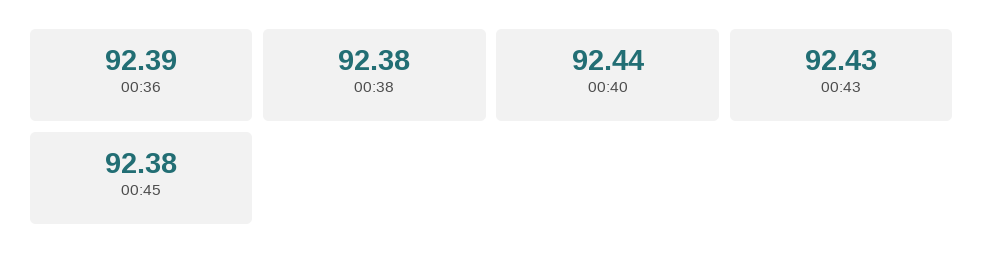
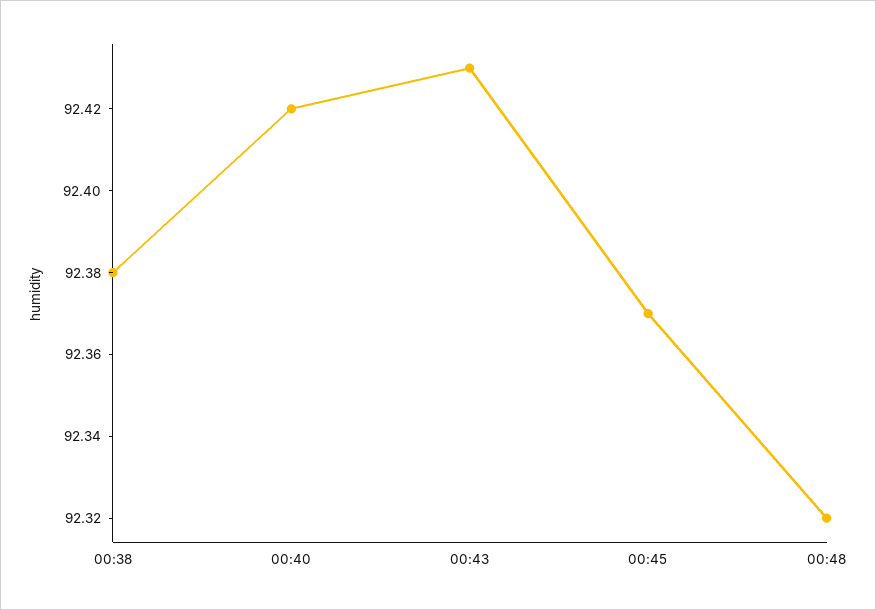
00:36: 92.39 -> none
00:40: 92.44 -> 92.42
00:45: 92.38 -> 92.37
00:48: none -> 92.32

